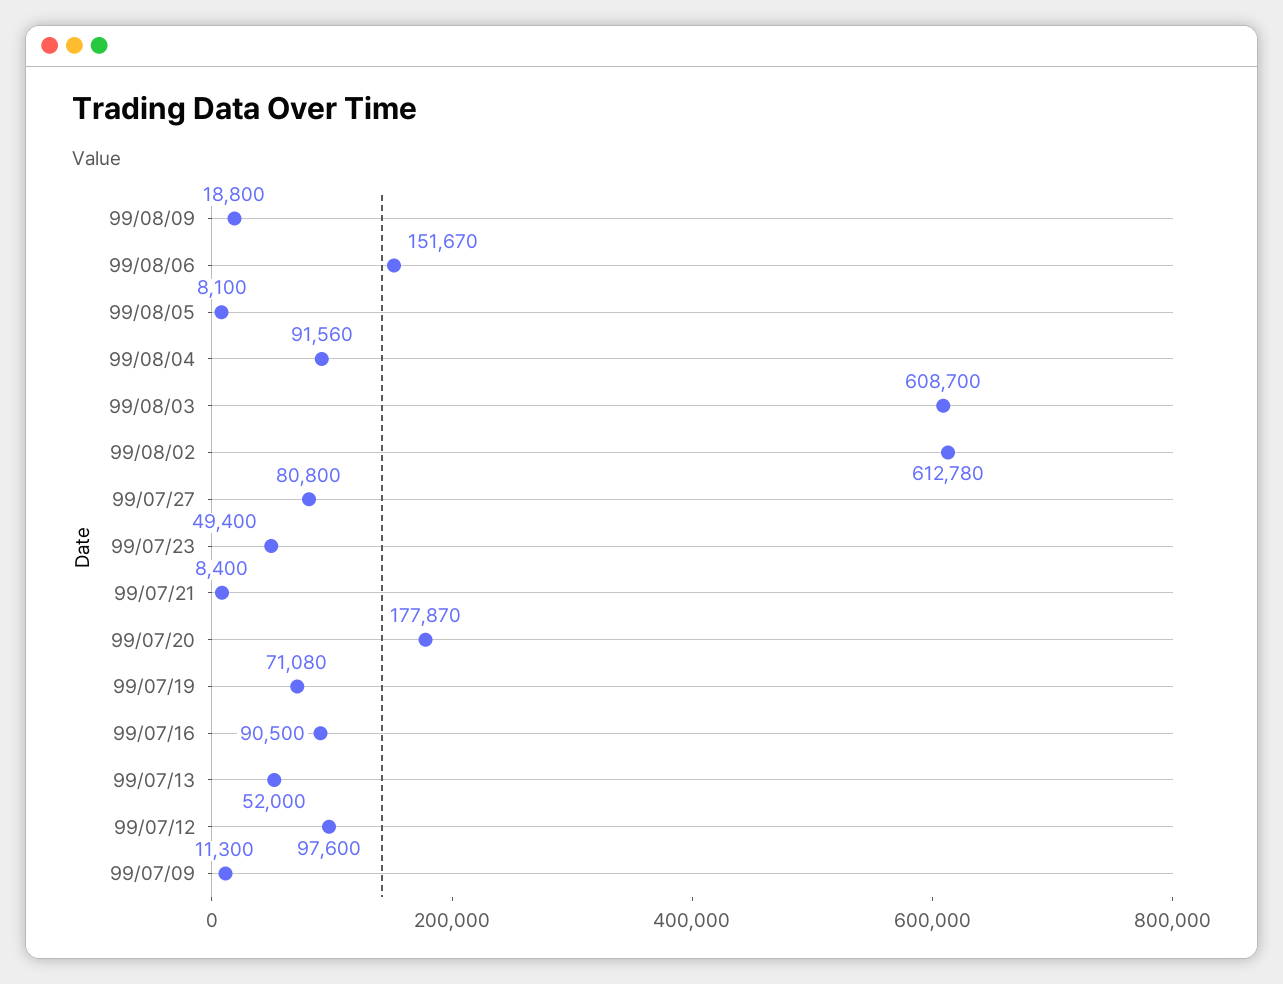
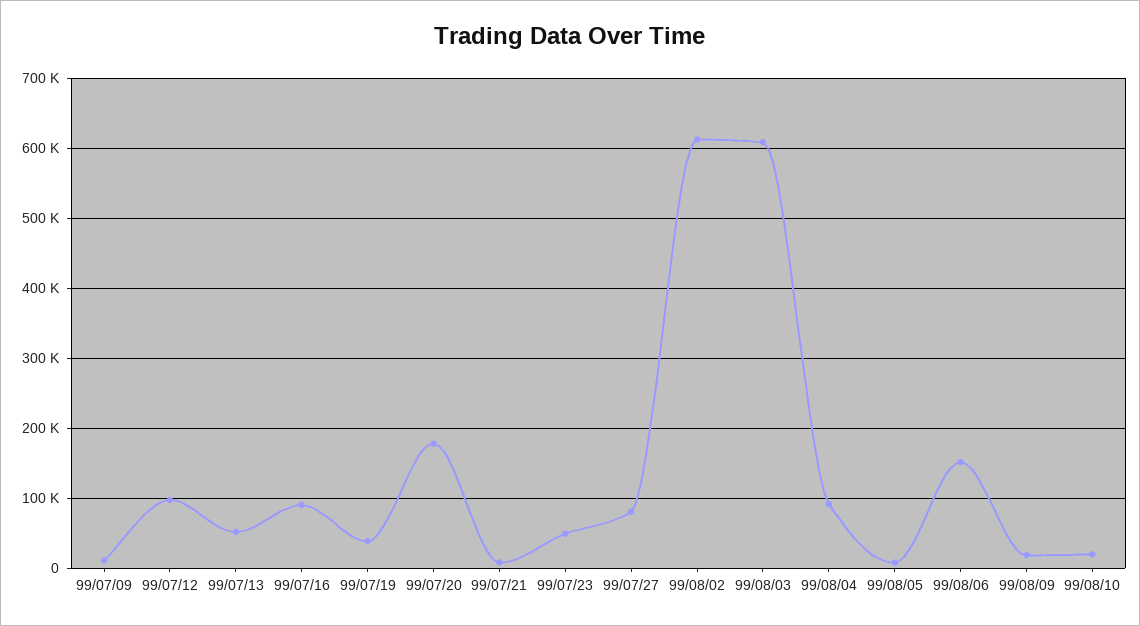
99/07/19: 71080 -> 40000
99/08/10: none -> 20000

